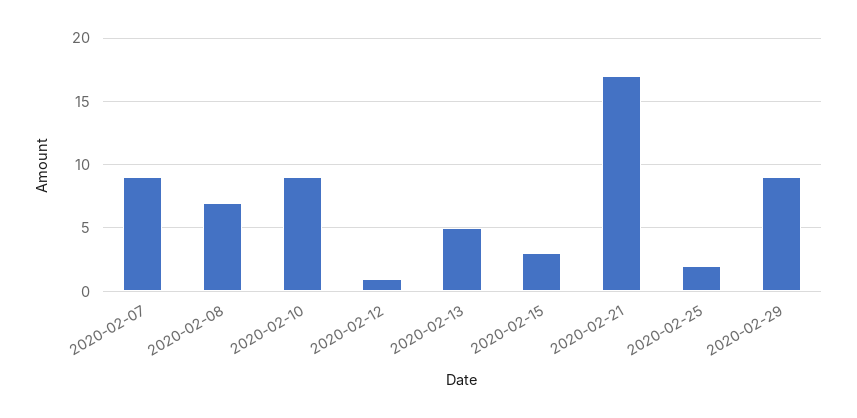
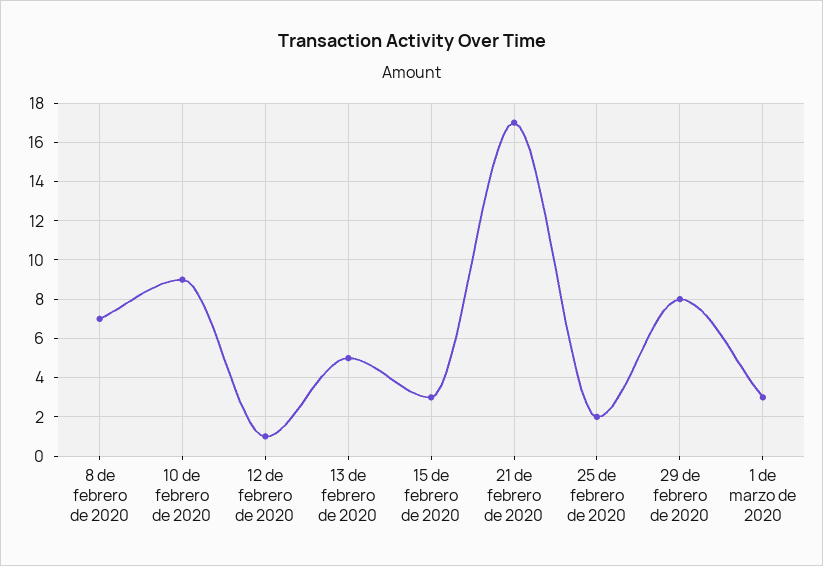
2020-02-07: 9 -> none
2020-02-29: 9 -> 8
1 de marzo de 2020: none -> 3

